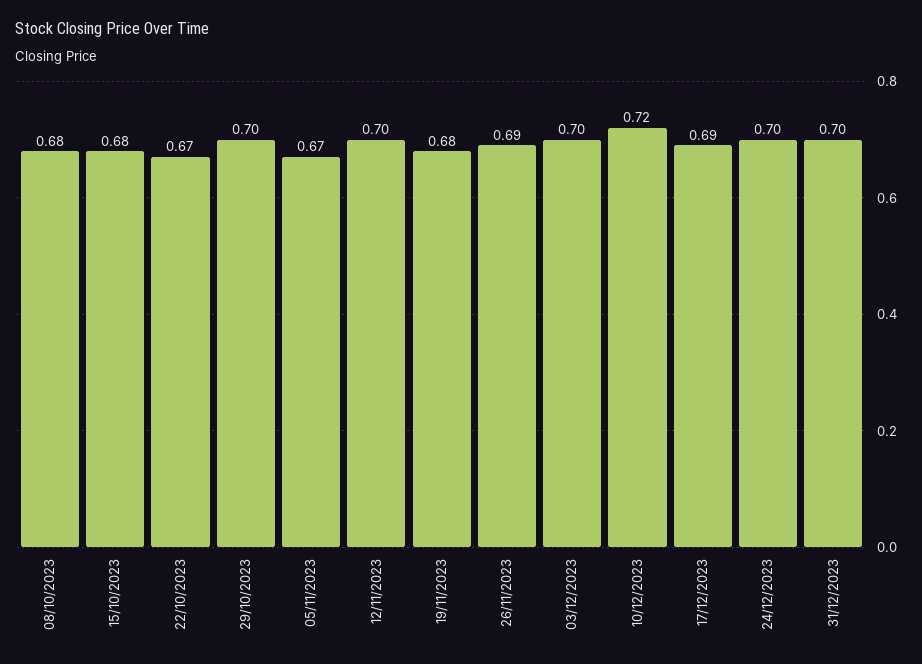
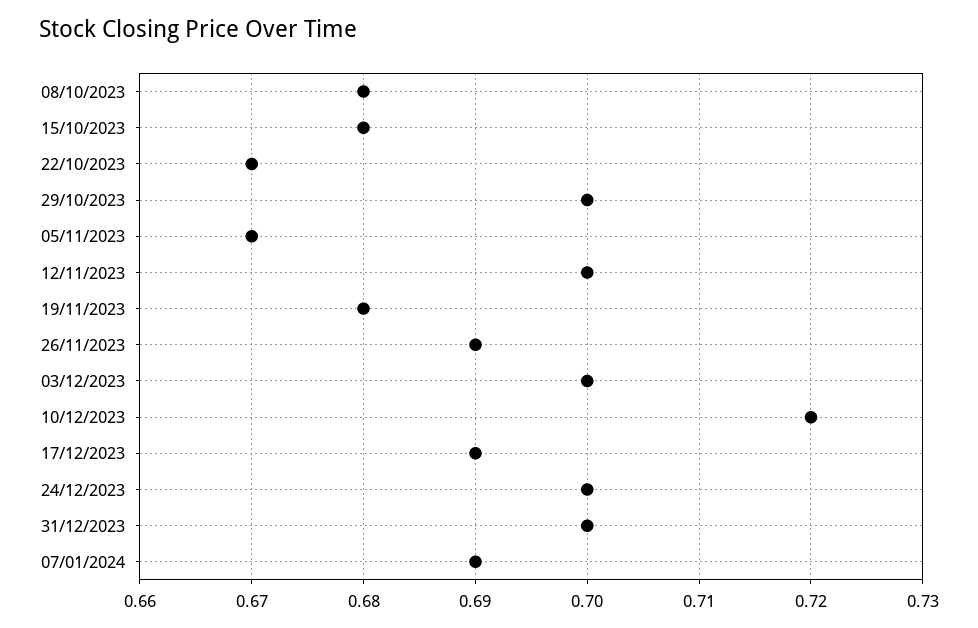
07/01/2024: none -> 0.69

